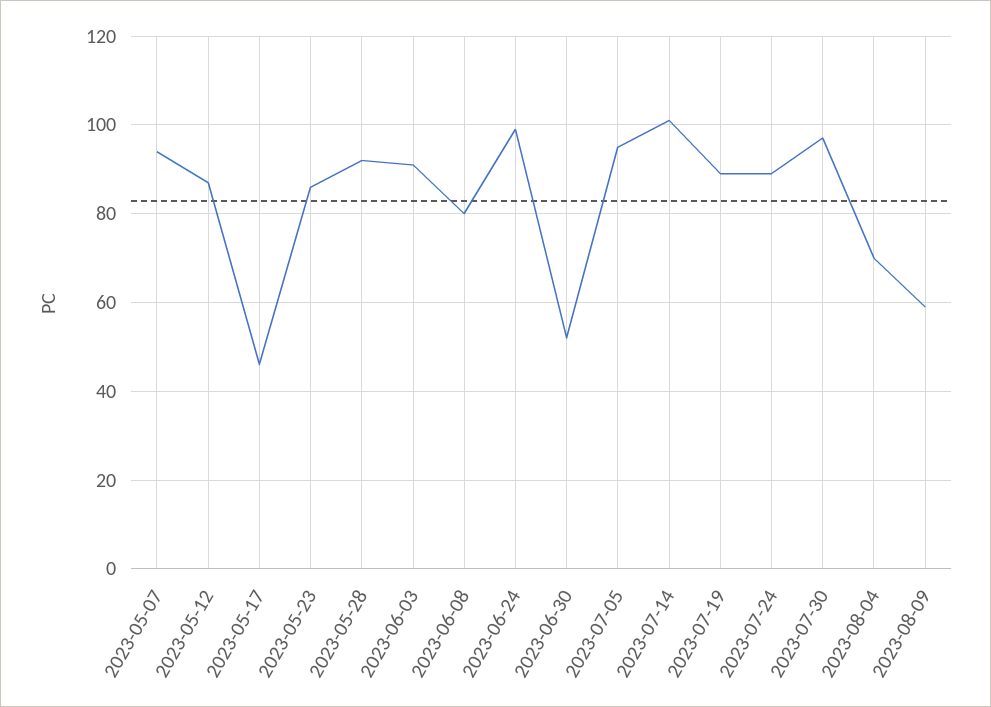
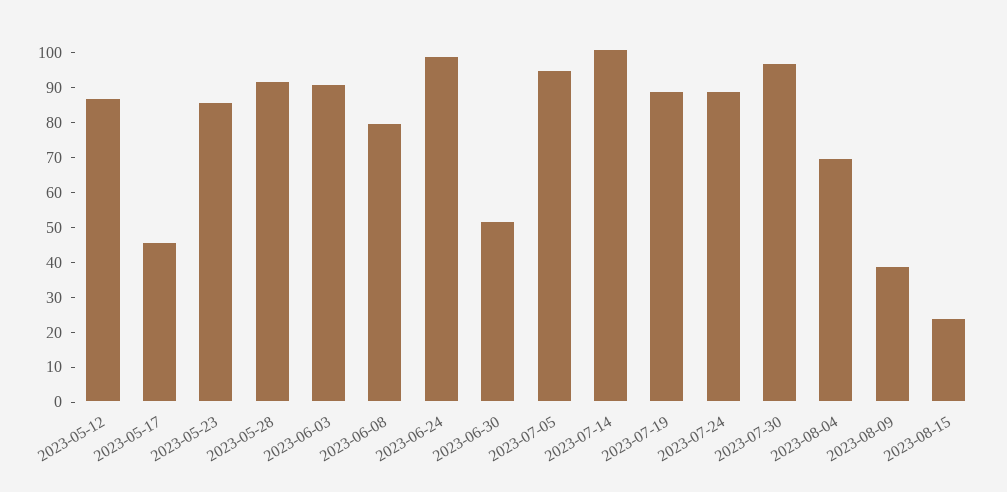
2023-05-07: 95 -> none
2023-08-09: 60 -> 40
2023-08-15: none -> 25

